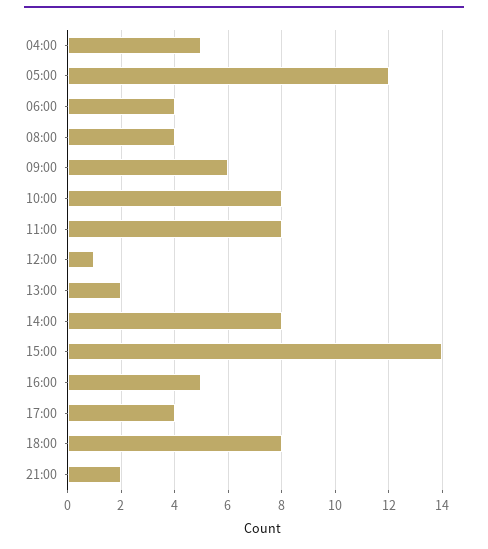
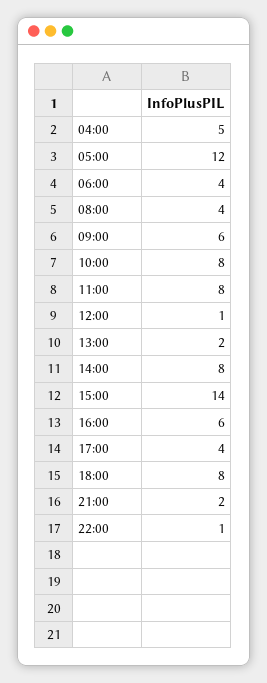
16:00: 5 -> 6
22:00: none -> 1

